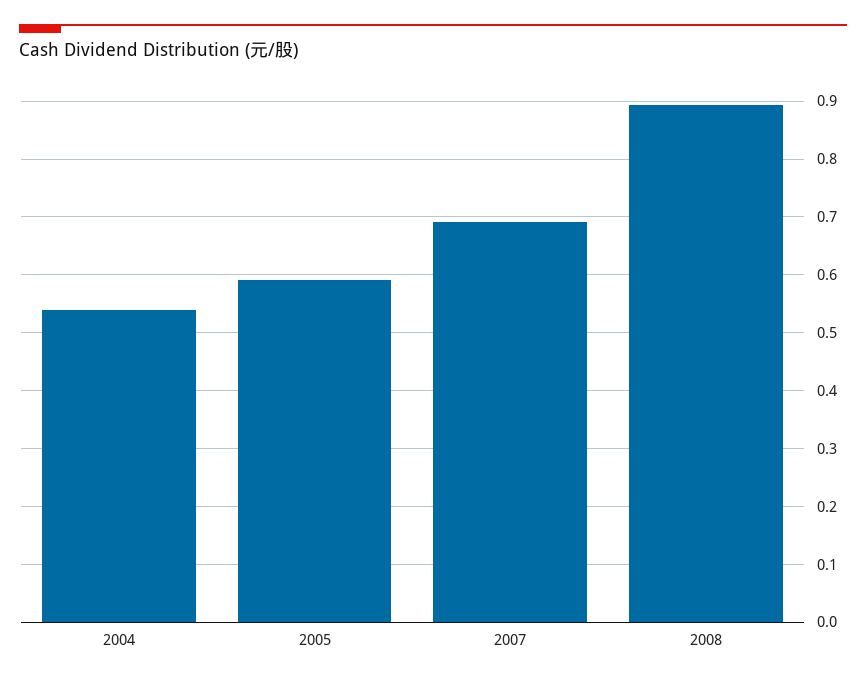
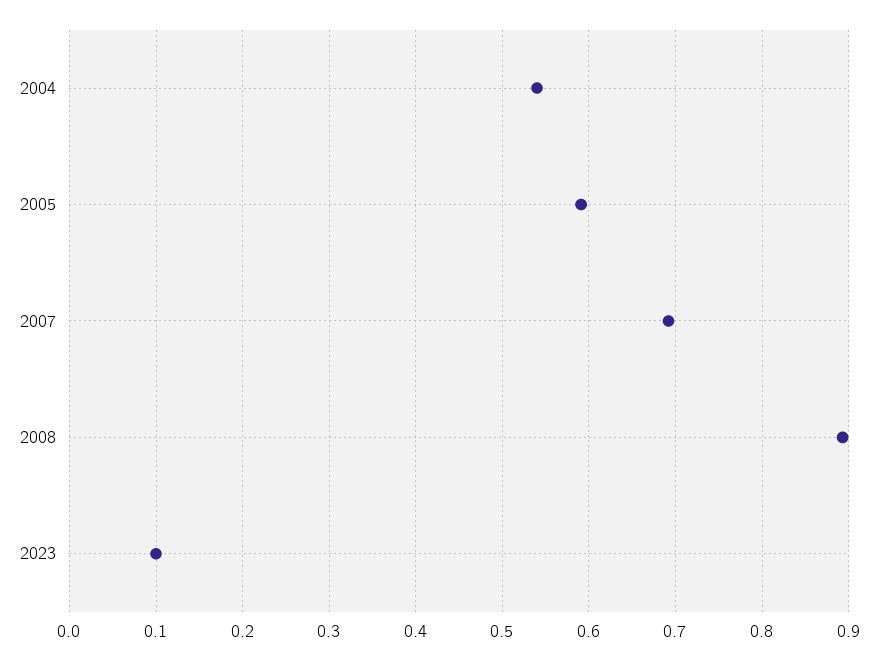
2023: none -> 0.1

